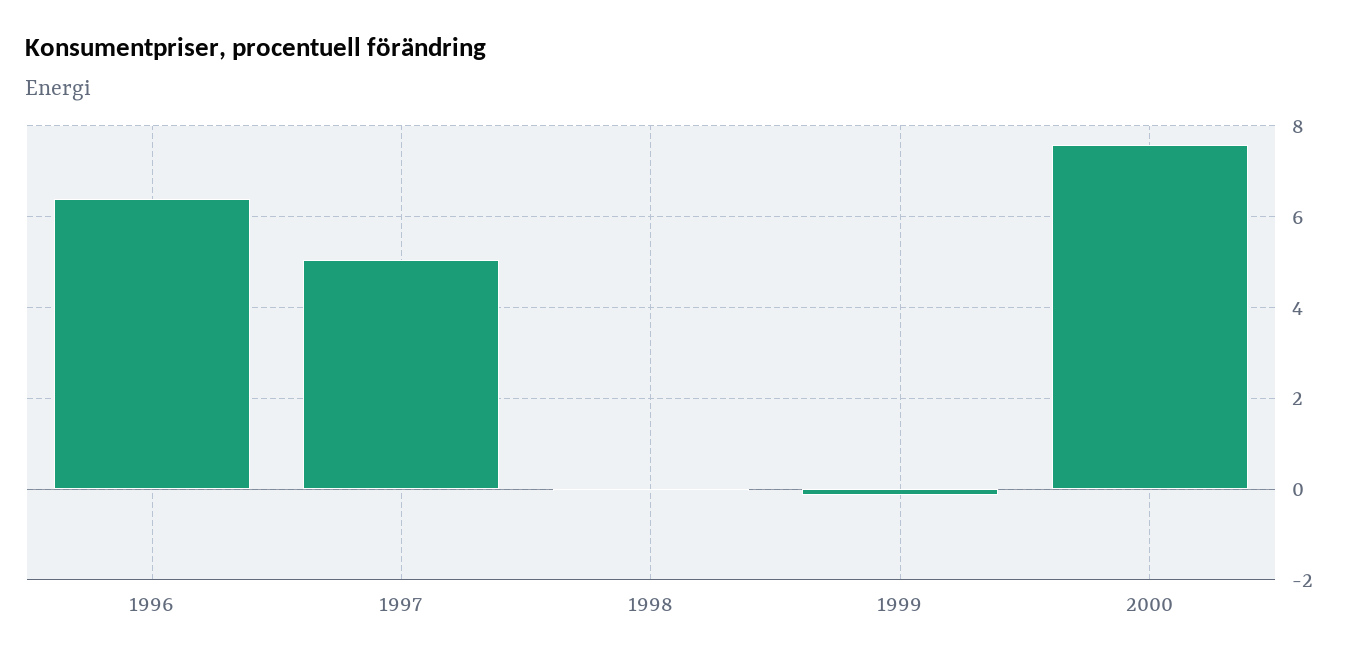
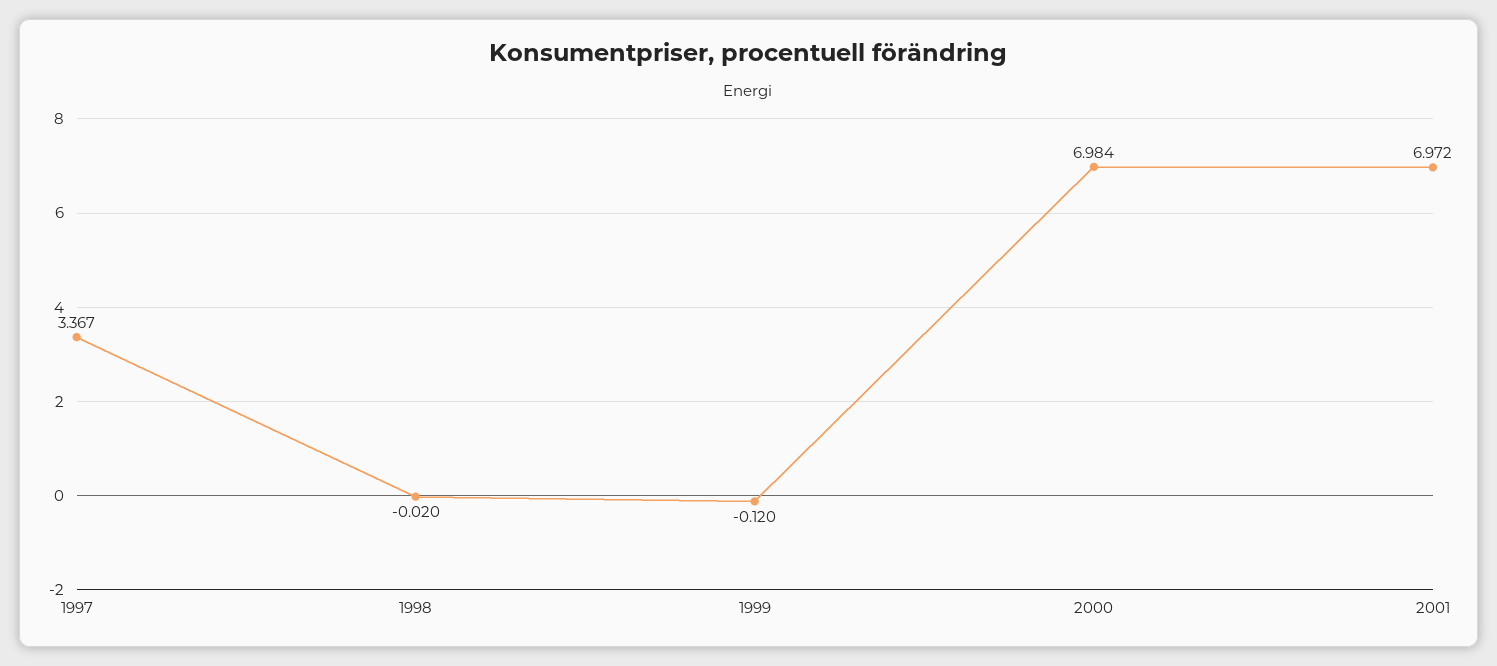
1996: 6.4 -> none
1997: 5 -> 3.367
2000: 7.6 -> 6.984
2001: none -> 6.972

